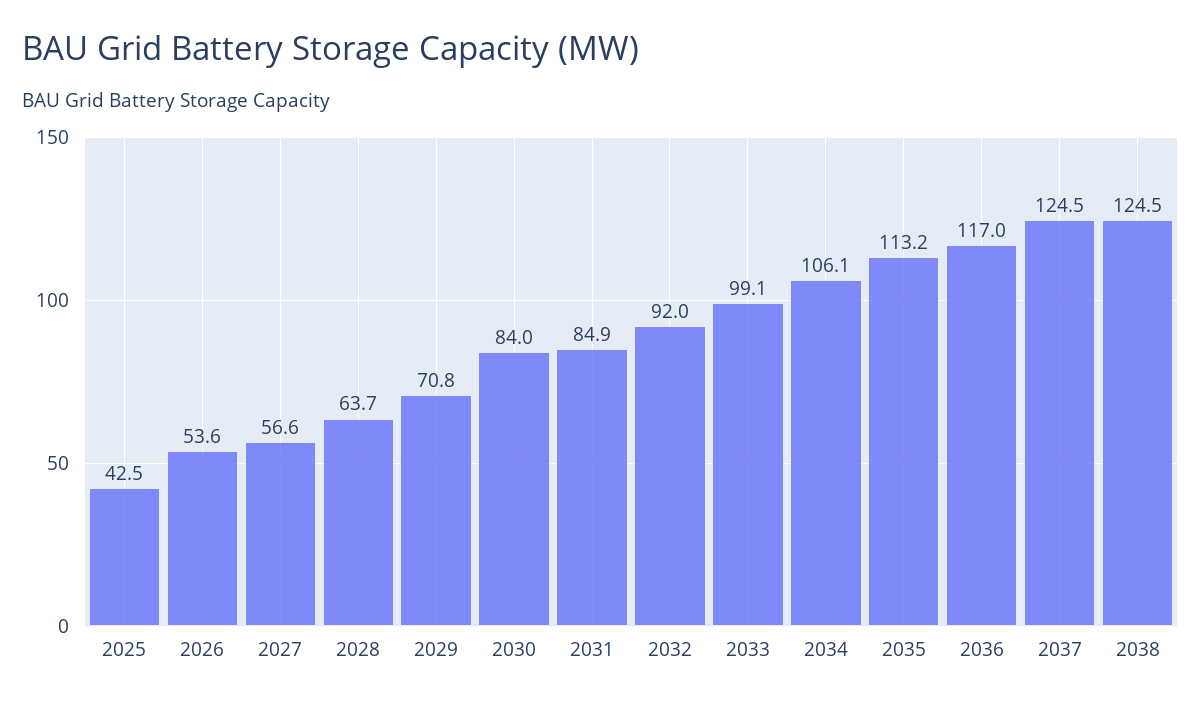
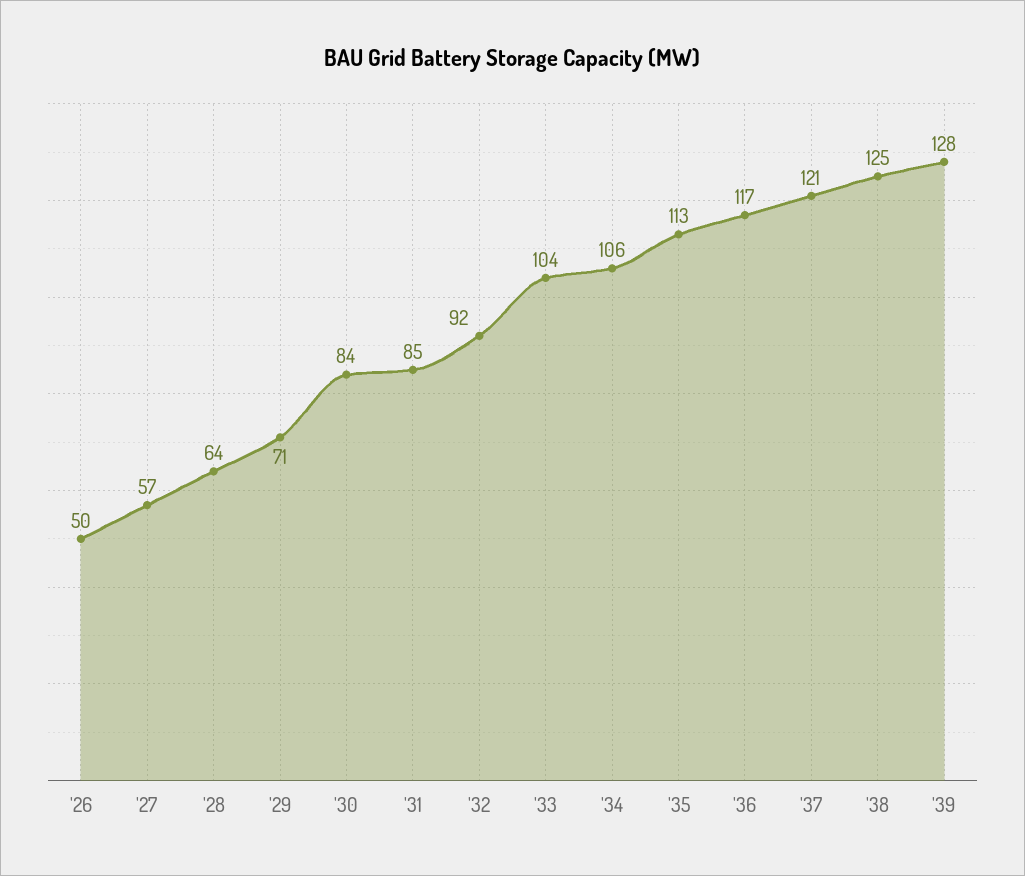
2025: 42.5 -> none
2026: 53.6 -> 50
2033: 99.1 -> 104
2037: 124.5 -> 121
'39: none -> 128

